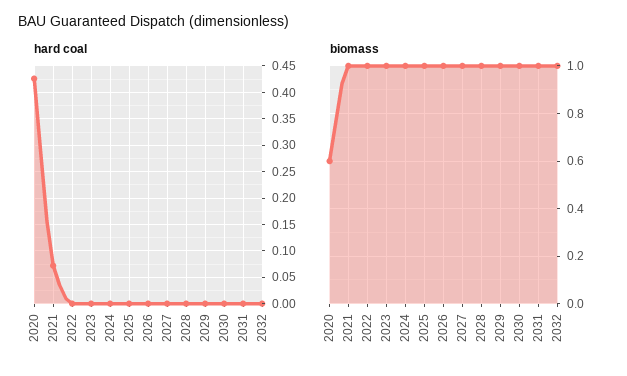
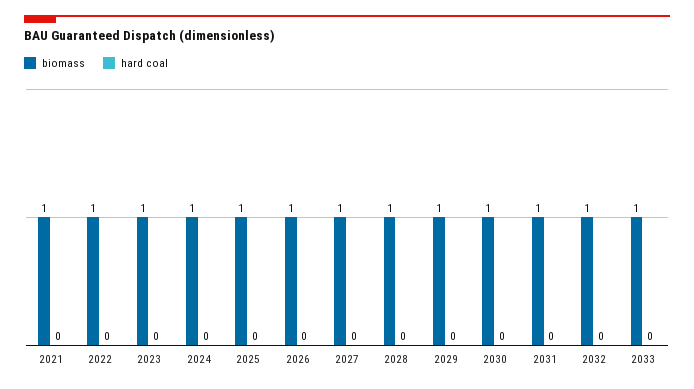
hard coal, 2020: 0.425 -> none
hard coal, 2021: 0.075 -> 0
biomass, 2020: 0.6 -> none
biomass, 2033: none -> 1
hard coal, 2033: none -> 0

